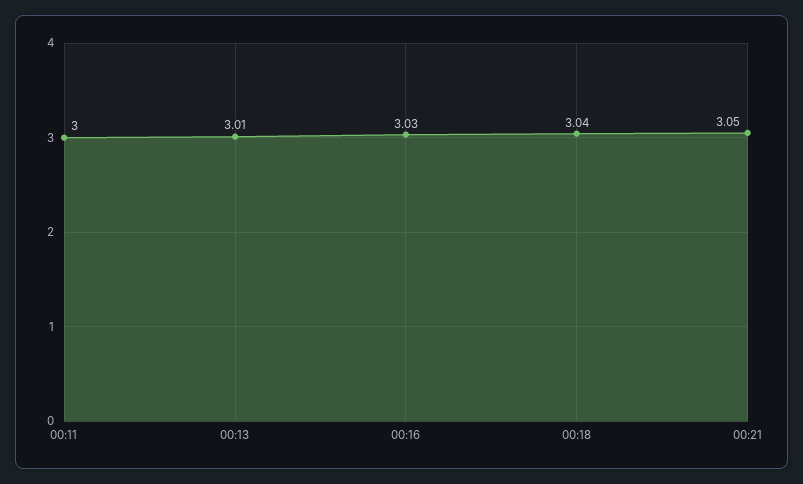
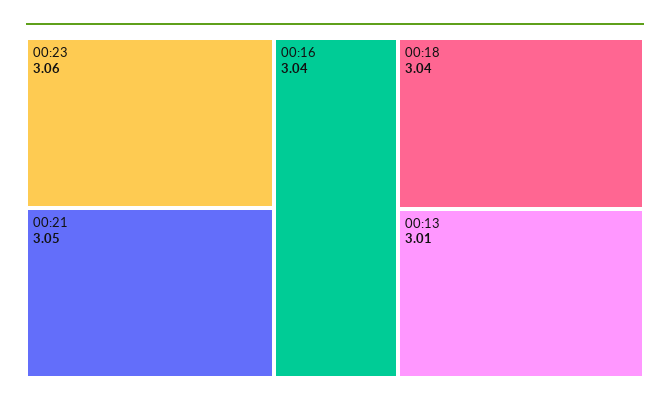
00:11: 3 -> none
00:16: 3.03 -> 3.04
00:23: none -> 3.06

